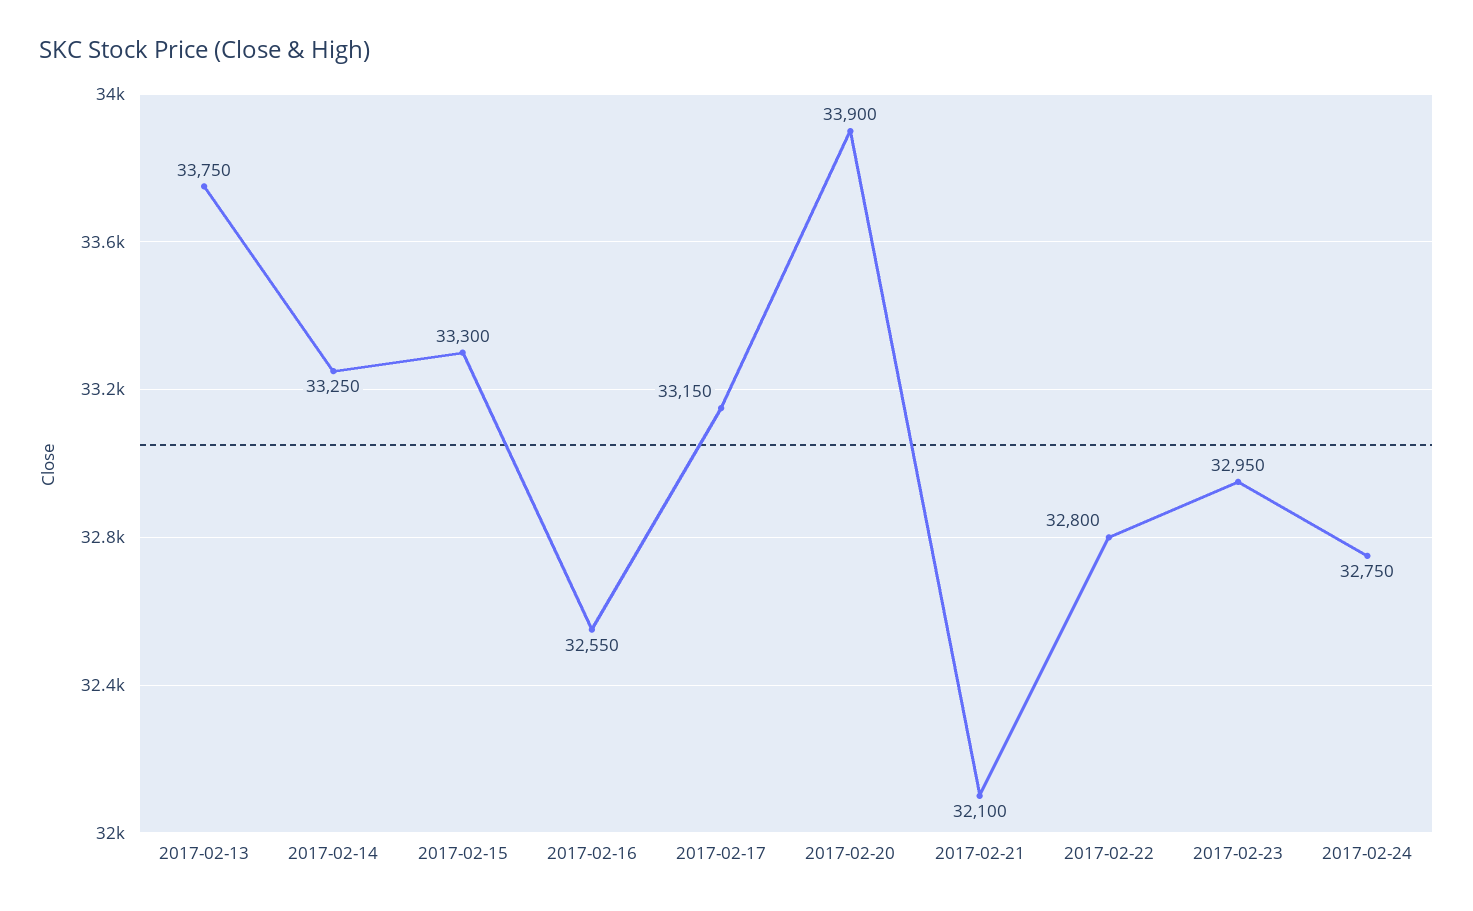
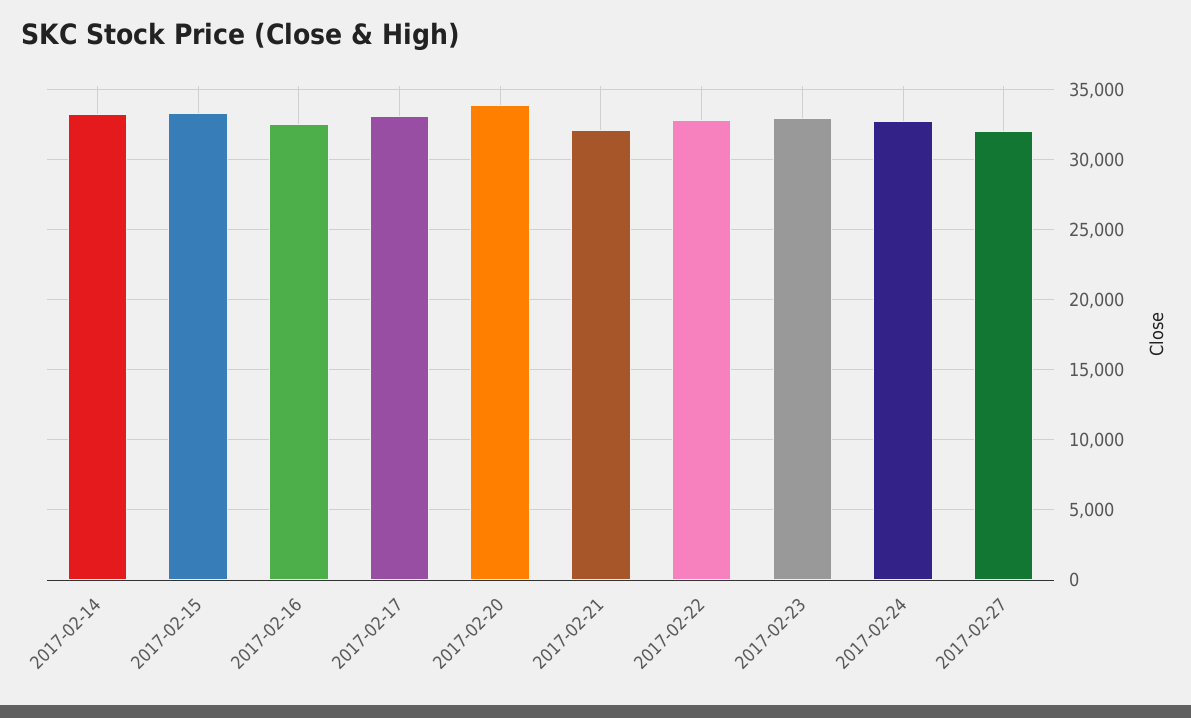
2017-02-13: 33750 -> none
2017-02-27: none -> 32000

